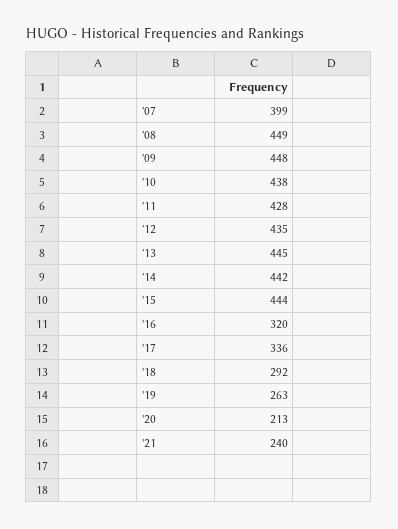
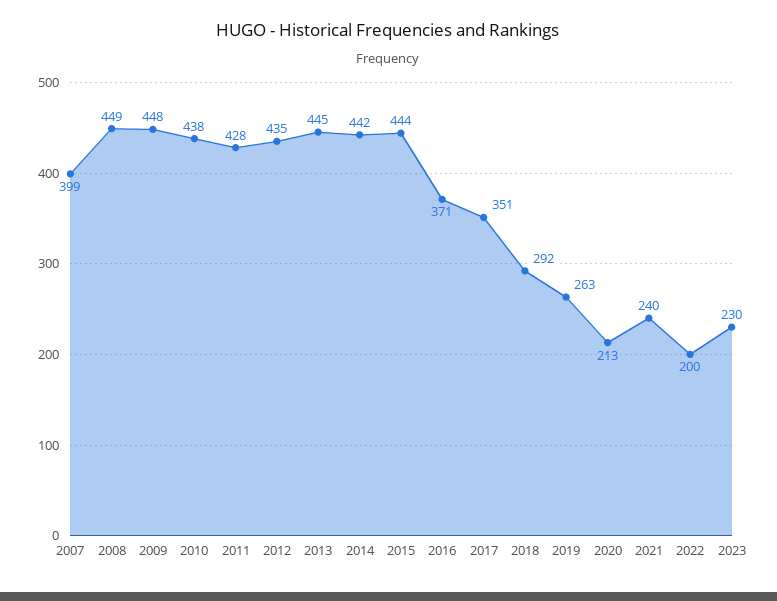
'16: 320 -> 371
'17: 336 -> 351
2022: none -> 200
2023: none -> 230

